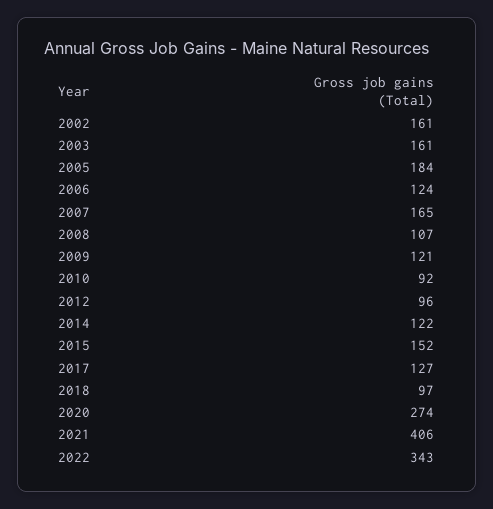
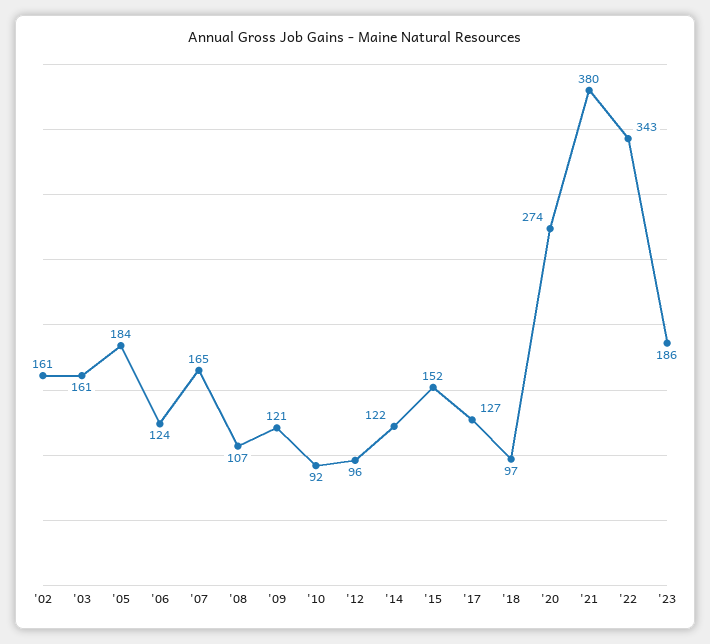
2021: 406 -> 380
'23: none -> 186

